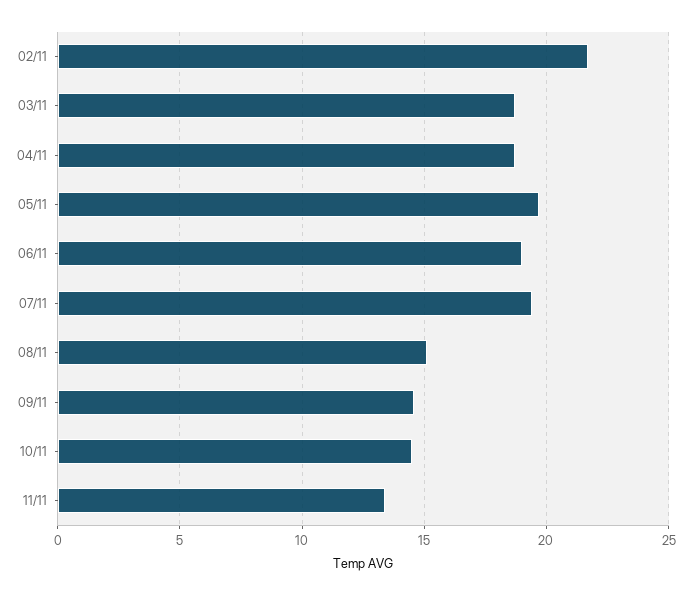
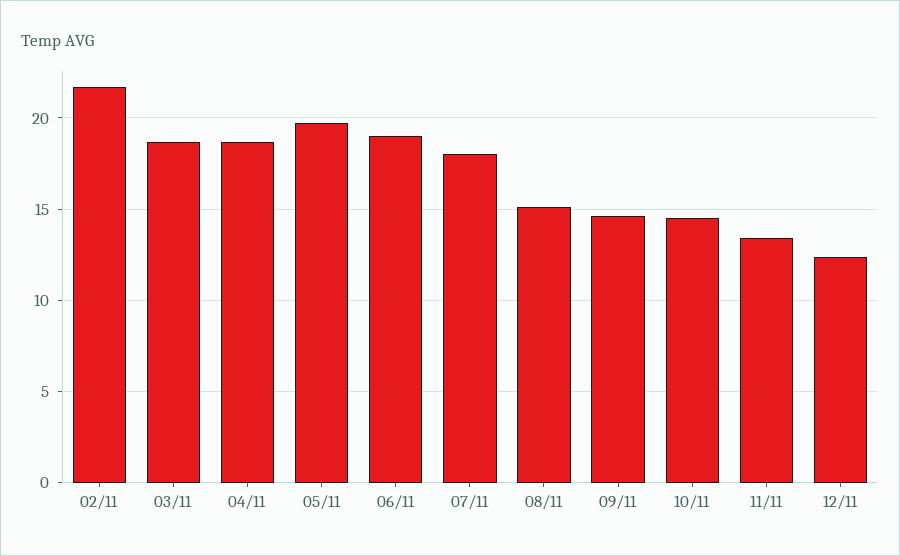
07/11: 19.5 -> 18
12/11: none -> 12.5

